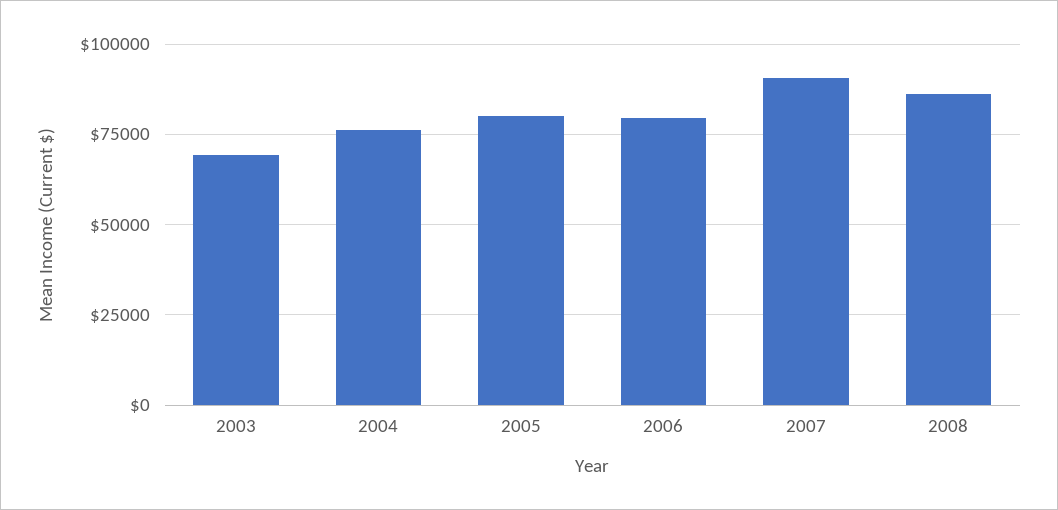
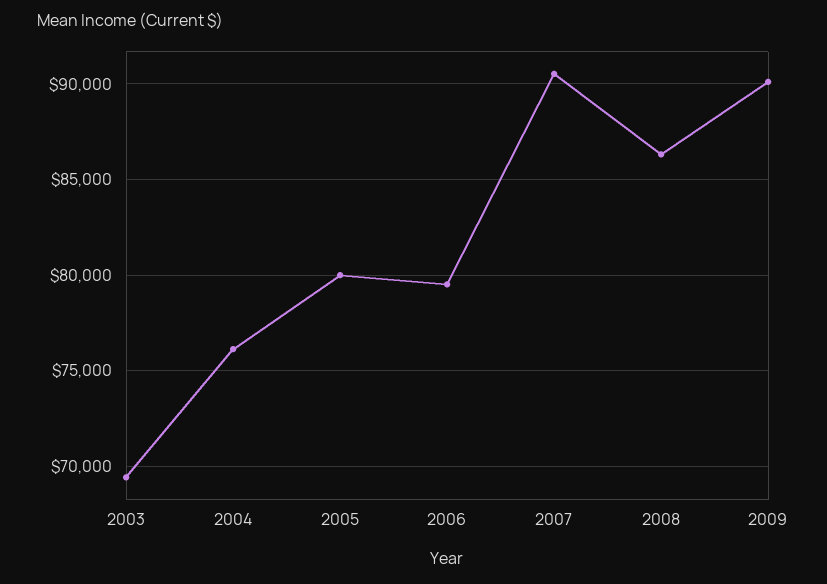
2009: none -> 90000

